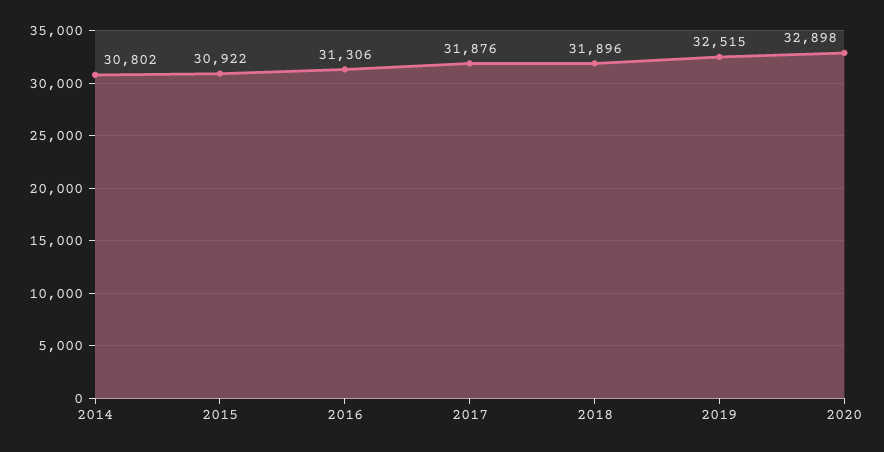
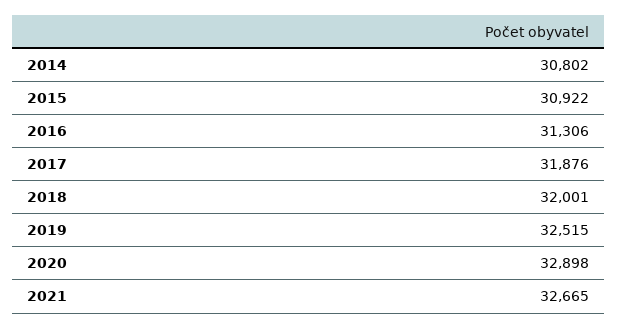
2018: 31896 -> 32001
2021: none -> 32665

